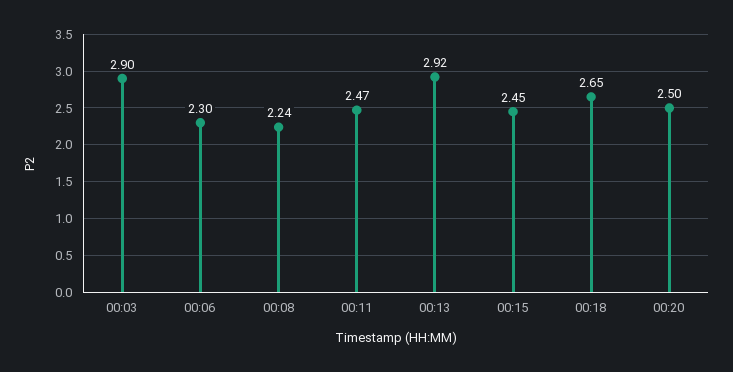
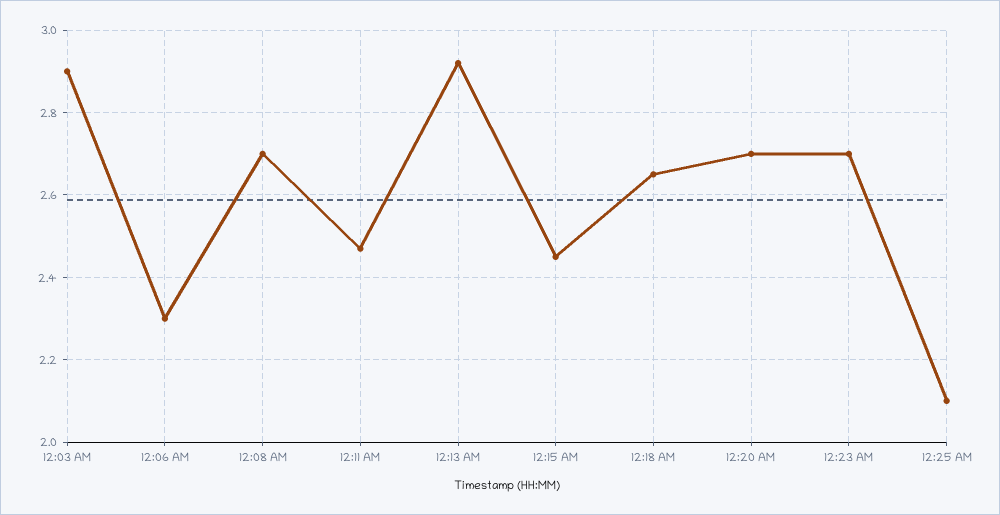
00:08: 2.24 -> 2.7
00:20: 2.5 -> 2.7
12:23 AM: none -> 2.7
12:25 AM: none -> 2.1

